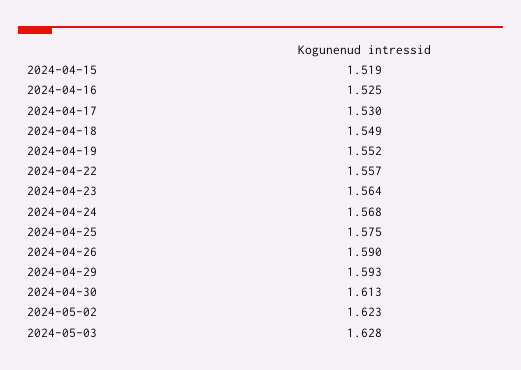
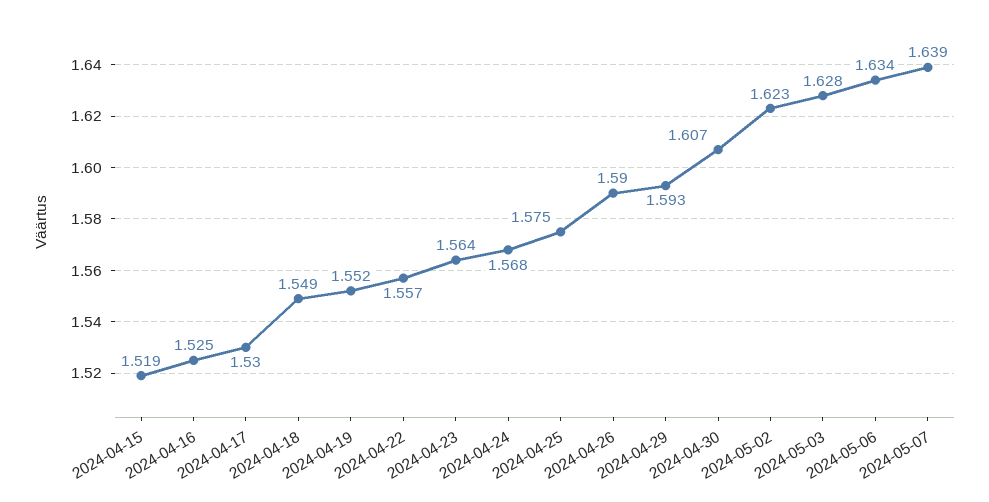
2024-04-30: 1.613 -> 1.607
2024-05-06: none -> 1.634
2024-05-07: none -> 1.639

